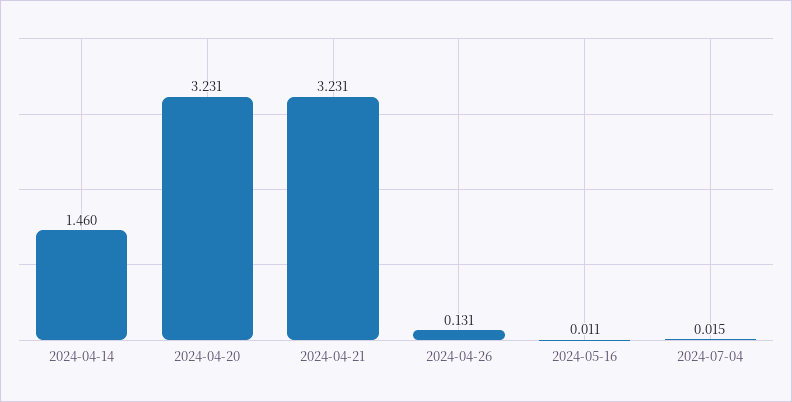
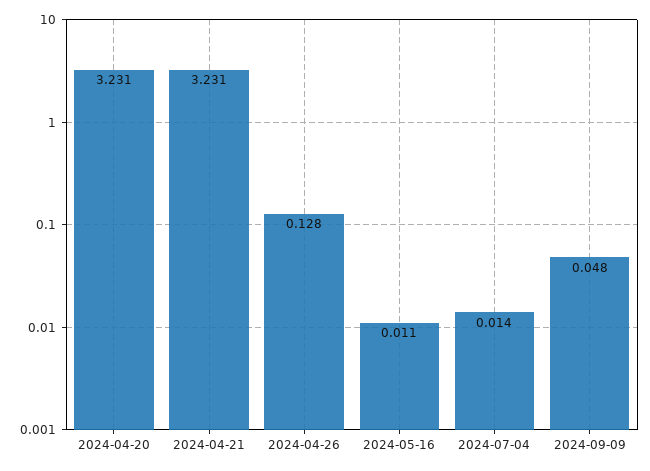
2024-04-14: 1.46 -> none
2024-04-26: 0.131 -> 0.128
2024-07-04: 0.015 -> 0.014
2024-09-09: none -> 0.048

